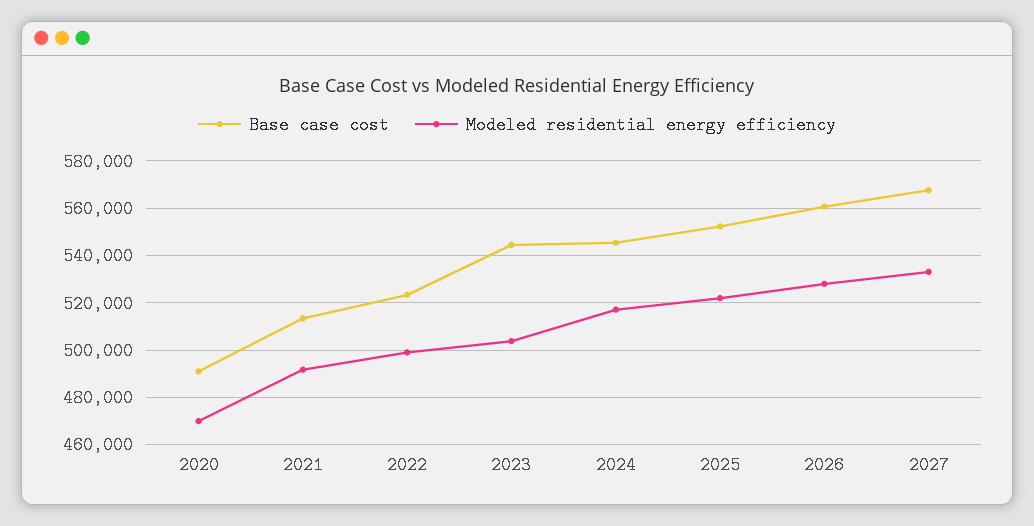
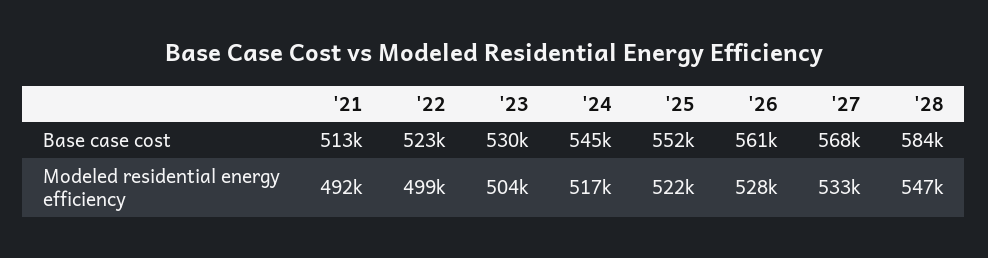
Base case cost, 2020: 490000 -> none
Modeled residential energy efficiency, 2020: 470000 -> none
Base case cost, 2023: 545000 -> 530000
Base case cost, '28: none -> 584000
Modeled residential energy efficiency, '28: none -> 547000

